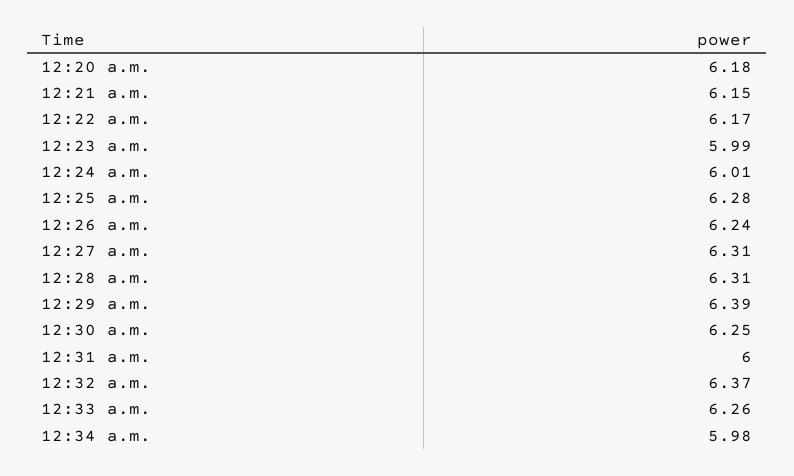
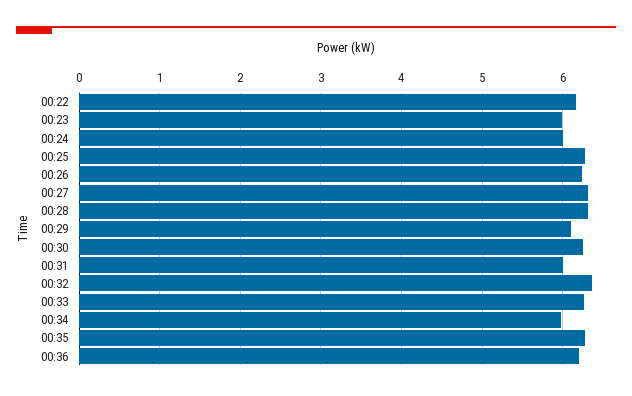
12:20 a.m.: 6.18 -> none
12:21 a.m.: 6.15 -> none
12:29 a.m.: 6.39 -> 6.1
00:35: none -> 6.3
00:36: none -> 6.2

